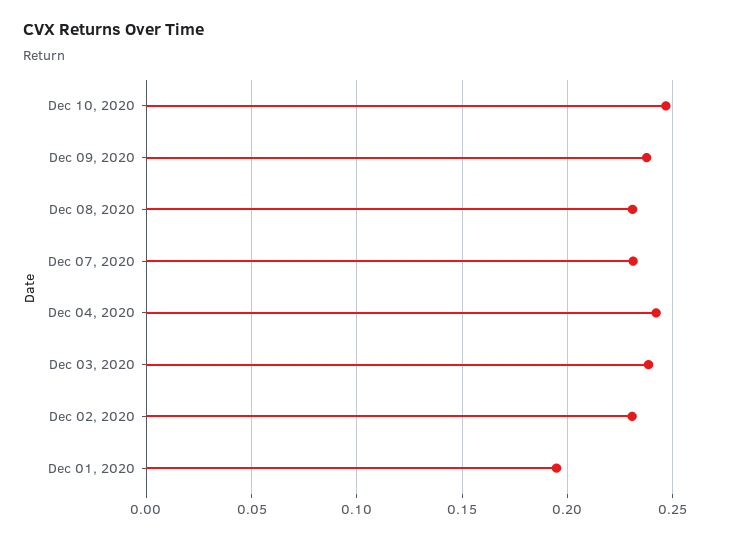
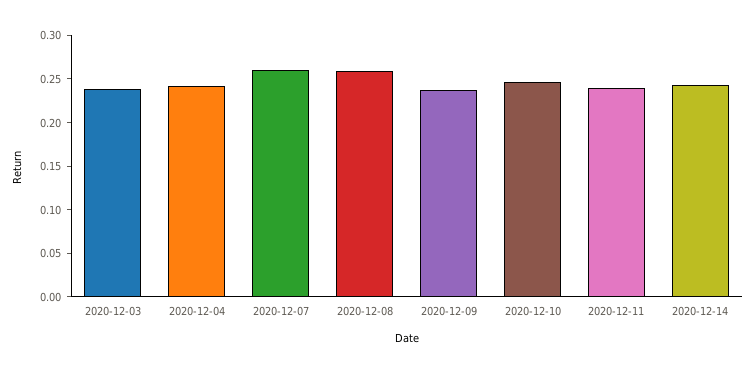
Dec 08, 2020: 0.23 -> 0.26
Dec 07, 2020: 0.23 -> 0.26
Dec 02, 2020: 0.23 -> none
Dec 01, 2020: 0.195 -> none
2020-12-11: none -> 0.24
2020-12-14: none -> 0.24

